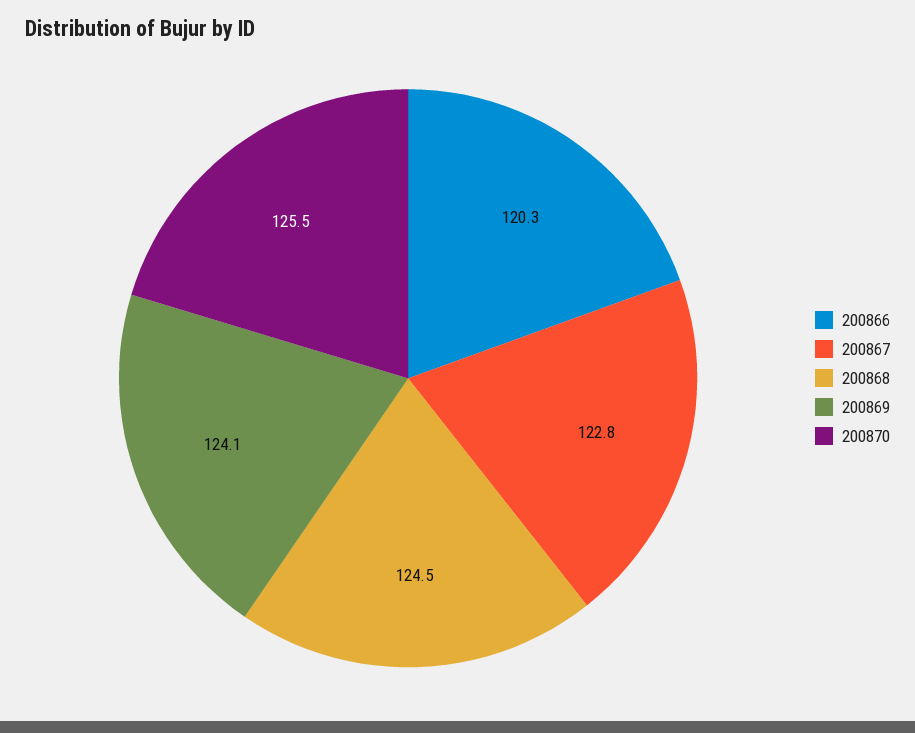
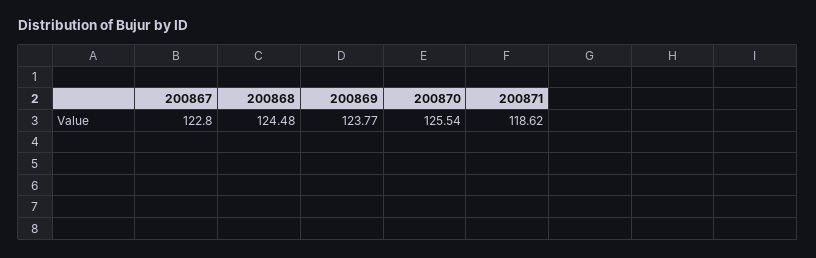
200866: 120.3 -> none
200869: 124.1 -> 123.77
200871: none -> 118.62

